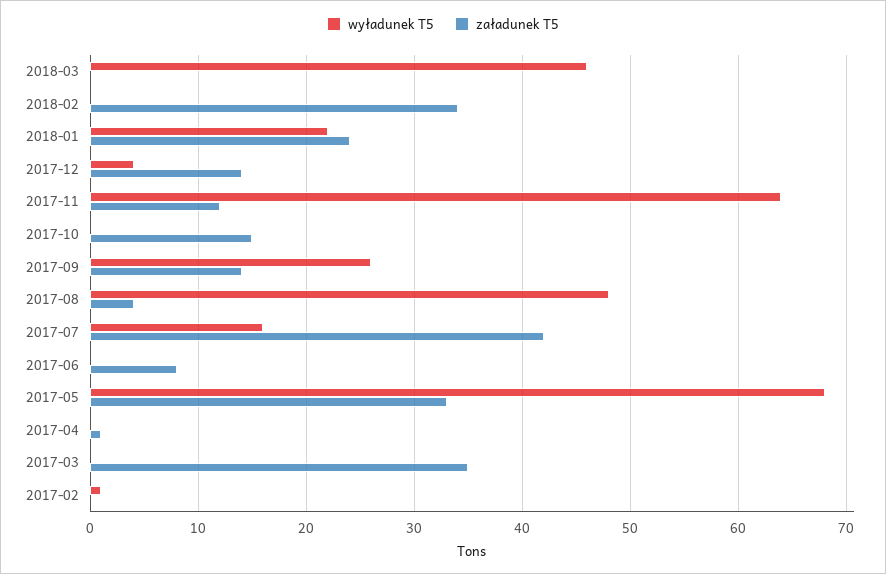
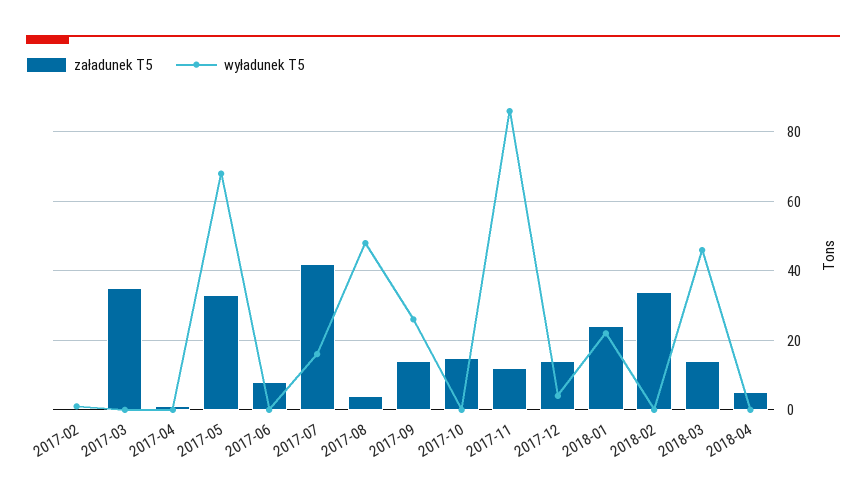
załadunek T5, 2018-03: 0 -> 15
wyładunek T5, 2017-11: 64 -> 85
załadunek T5, 2018-04: none -> 5
wyładunek T5, 2018-04: none -> 0

